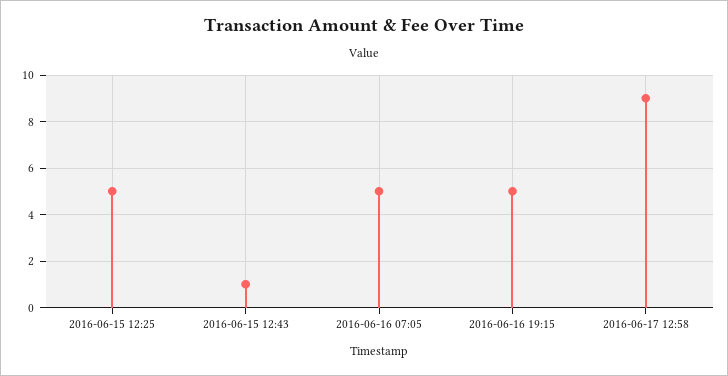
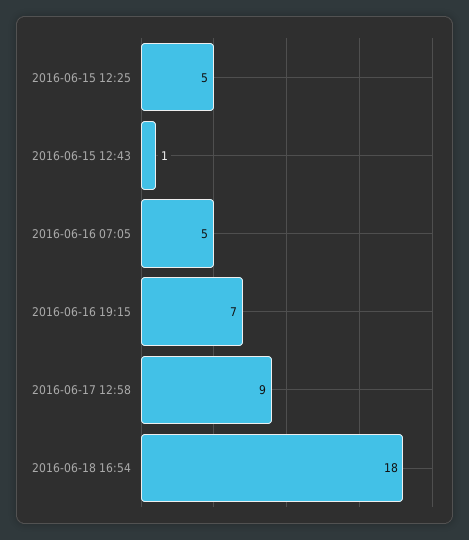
2016-06-16 19:15: 5 -> 7
2016-06-18 16:54: none -> 18

